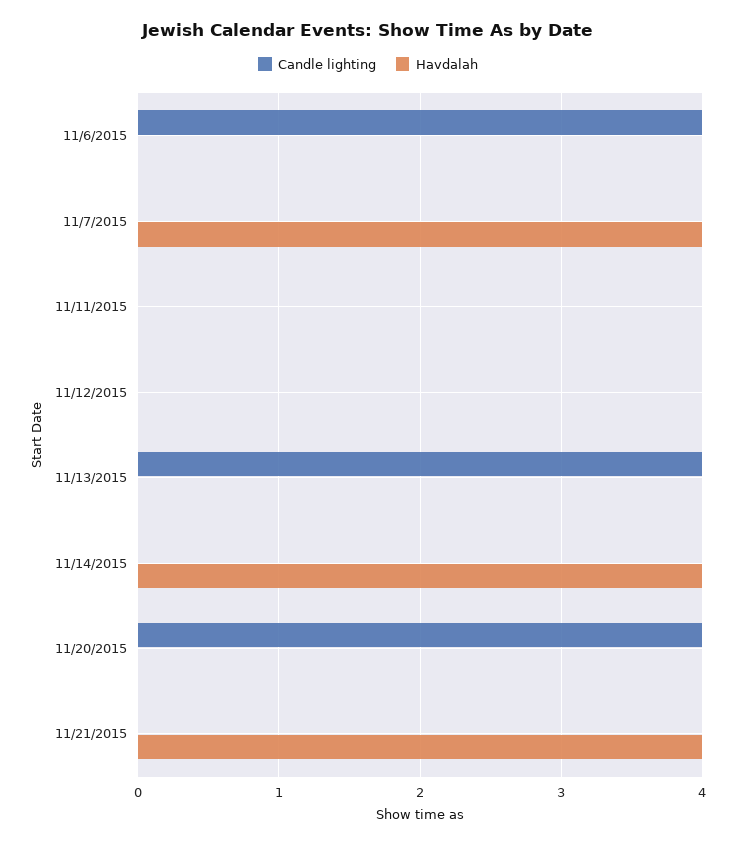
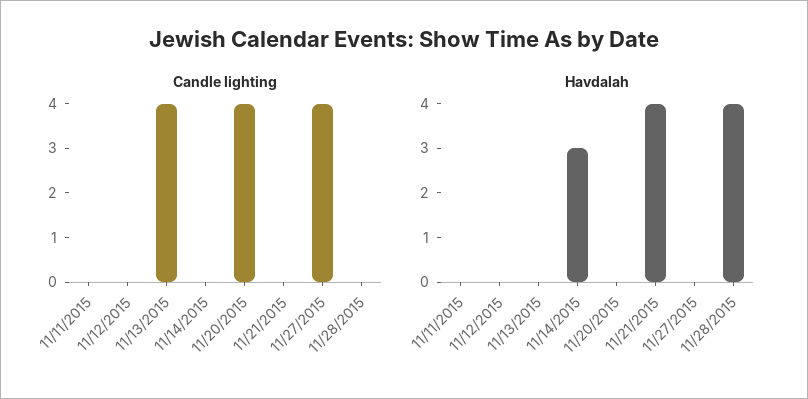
Candle lighting, 11/6/2015: 4 -> none
Havdalah, 11/6/2015: 0 -> none
Candle lighting, 11/7/2015: 0 -> none
Havdalah, 11/7/2015: 4 -> none
Havdalah, 11/14/2015: 4 -> 3
Candle lighting, 11/27/2015: none -> 4
Candle lighting, 11/28/2015: none -> 0
Havdalah, 11/27/2015: none -> 0
Havdalah, 11/28/2015: none -> 4

